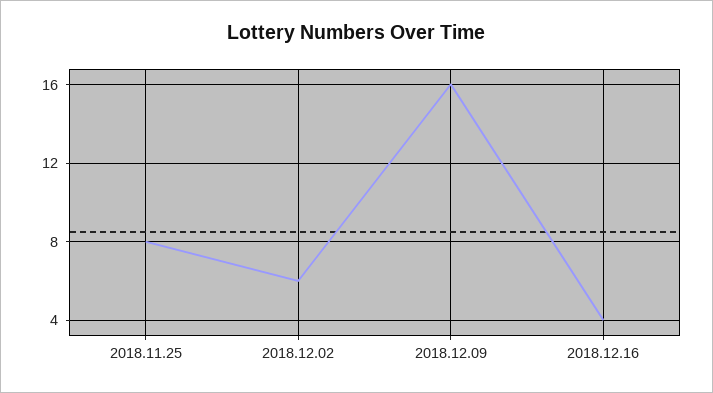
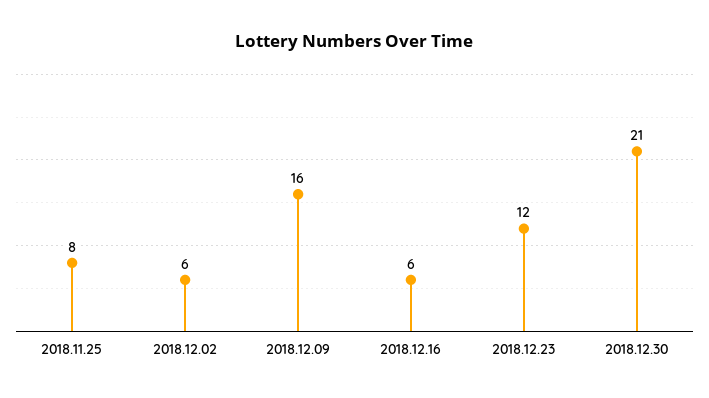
2018.12.16: 4 -> 6
2018.12.23: none -> 12
2018.12.30: none -> 21

